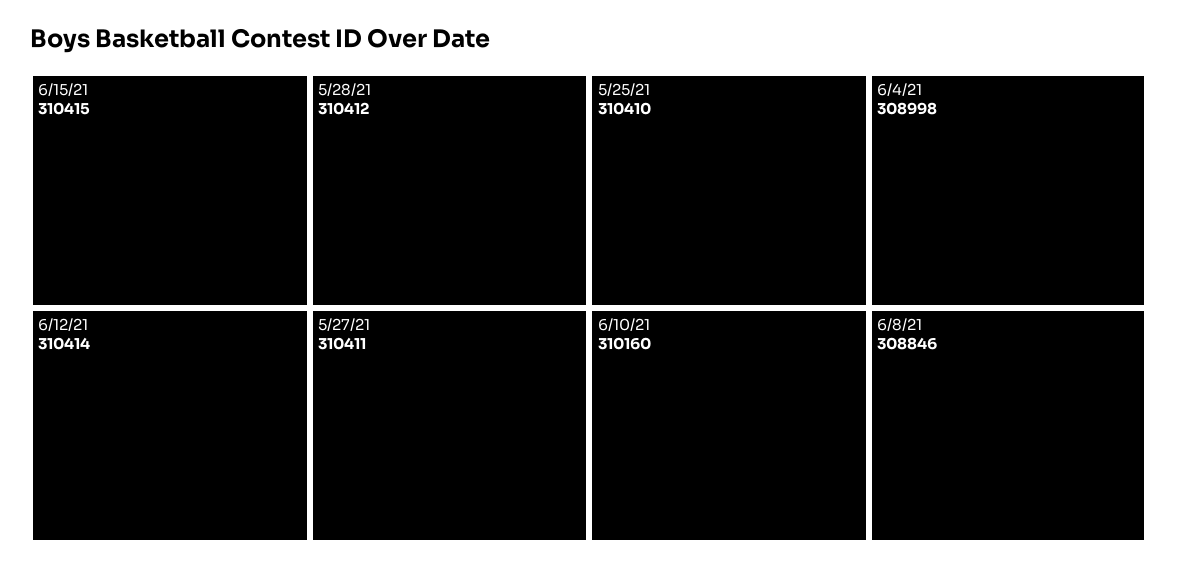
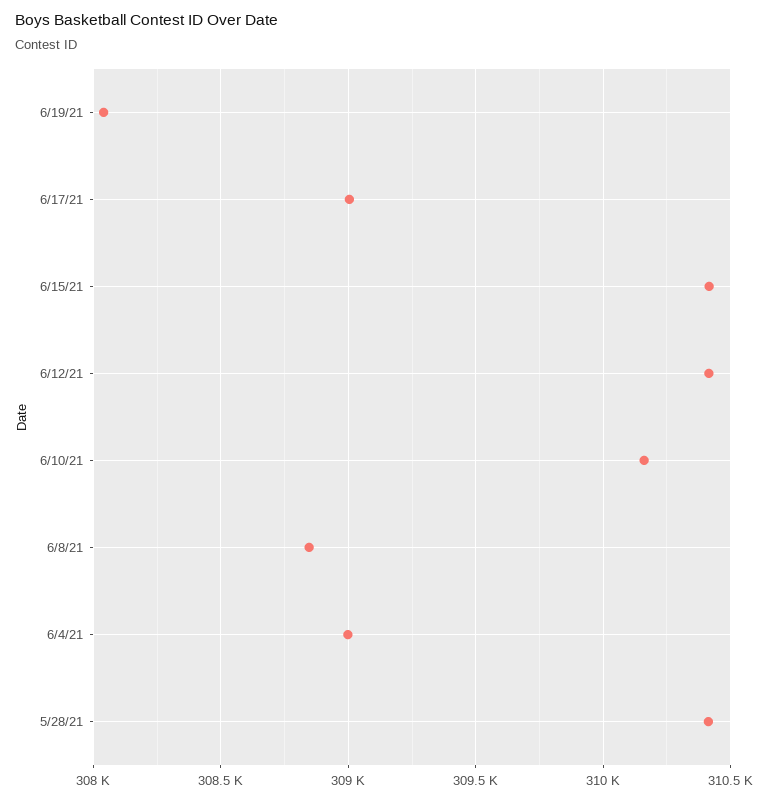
5/27/21: 310411 -> none
5/25/21: 310410 -> none
6/19/21: none -> 308050
6/17/21: none -> 309000

